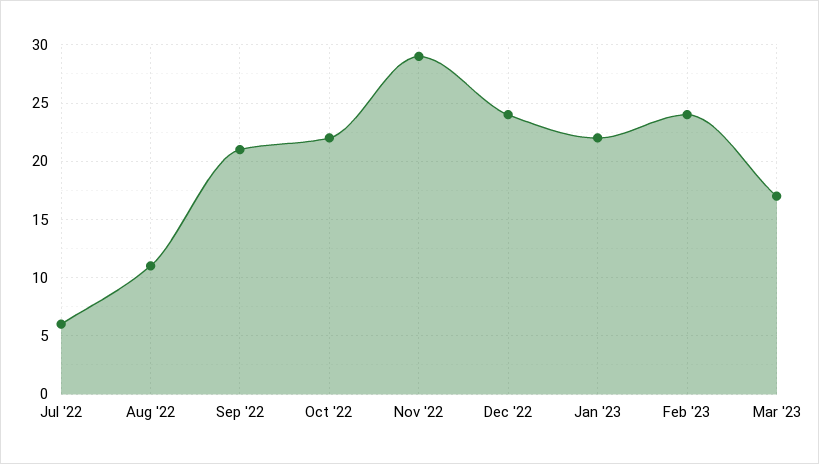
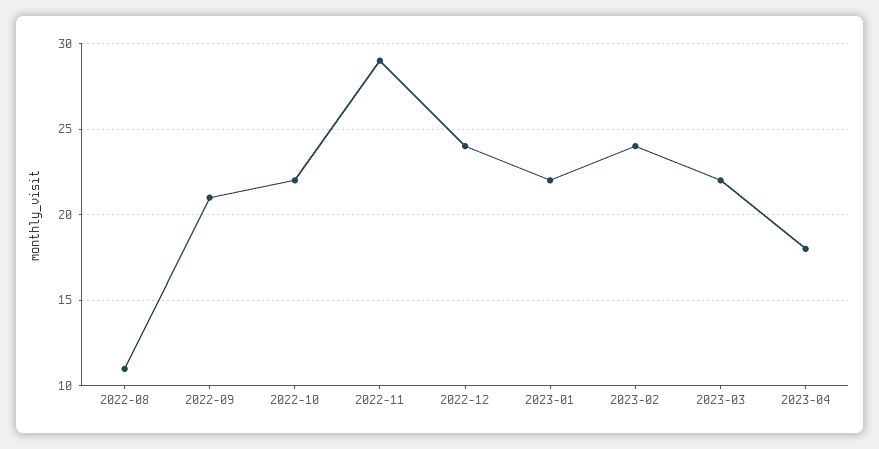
Jul '22: 6 -> none
Mar '23: 17 -> 22
2023-04: none -> 18

